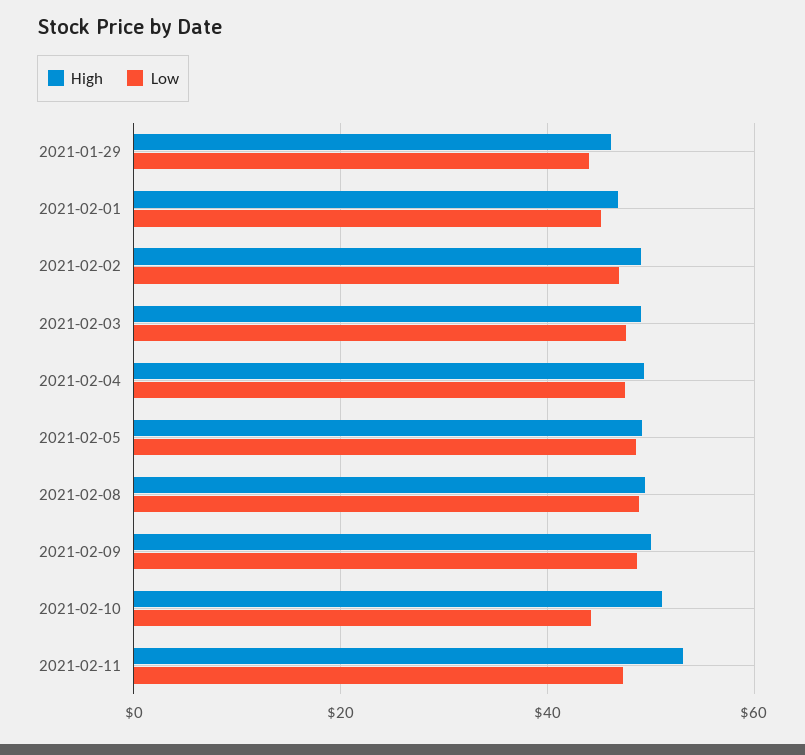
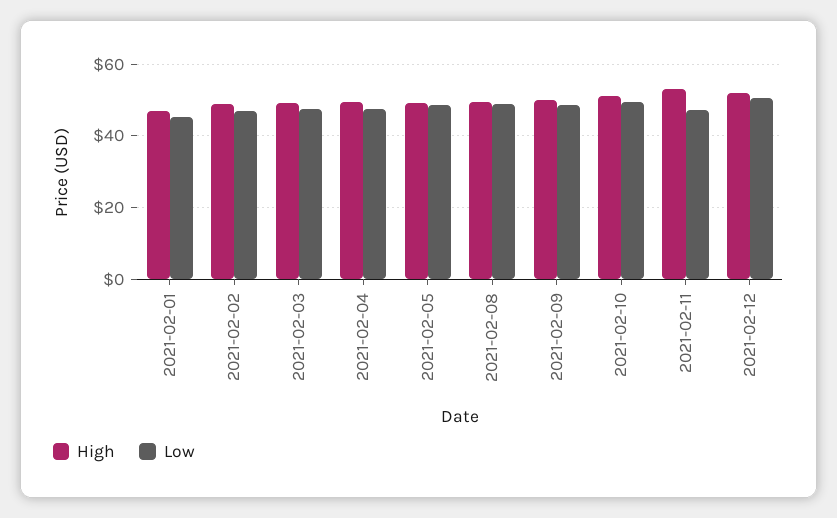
High, 2021-01-29: 46 -> none
Low, 2021-01-29: 44 -> none
Low, 2021-02-10: 44 -> 50
High, 2021-02-12: none -> 52
Low, 2021-02-12: none -> 50

